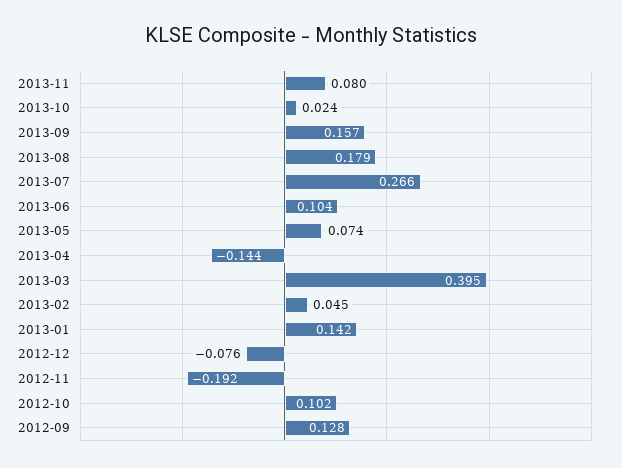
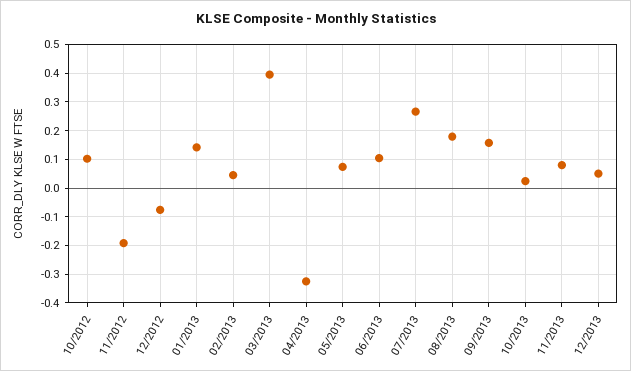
2013-04: -0.144 -> -0.325
2012-09: 0.128 -> none
12/2013: none -> 0.05

